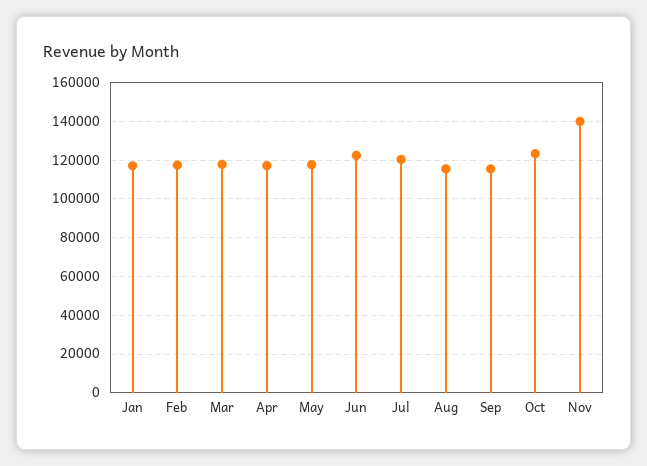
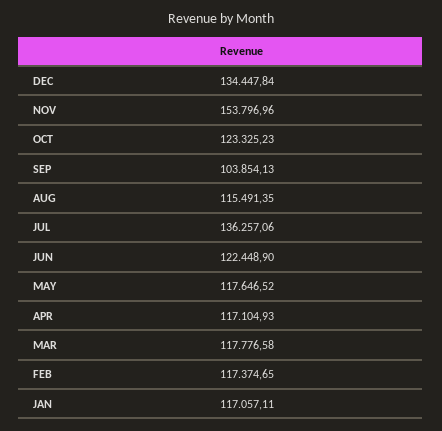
Jul: 120000 -> 136257.06
Sep: 115000 -> 103854.13
Nov: 140000 -> 153796.96
DEC: none -> 134447.84

